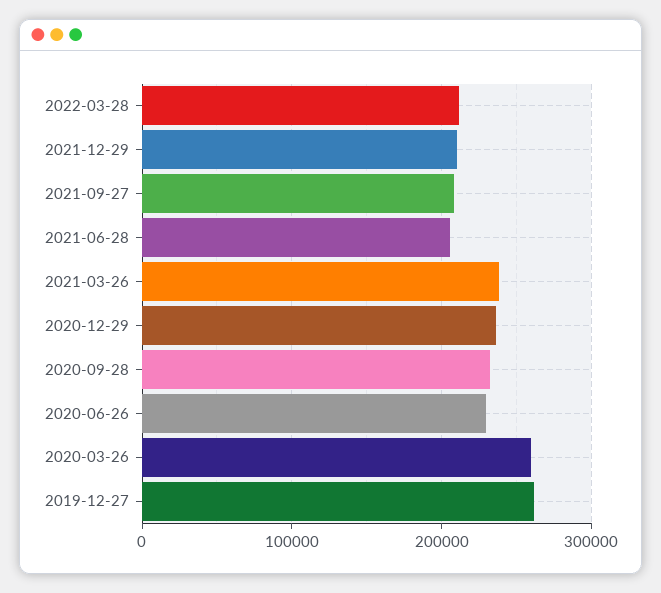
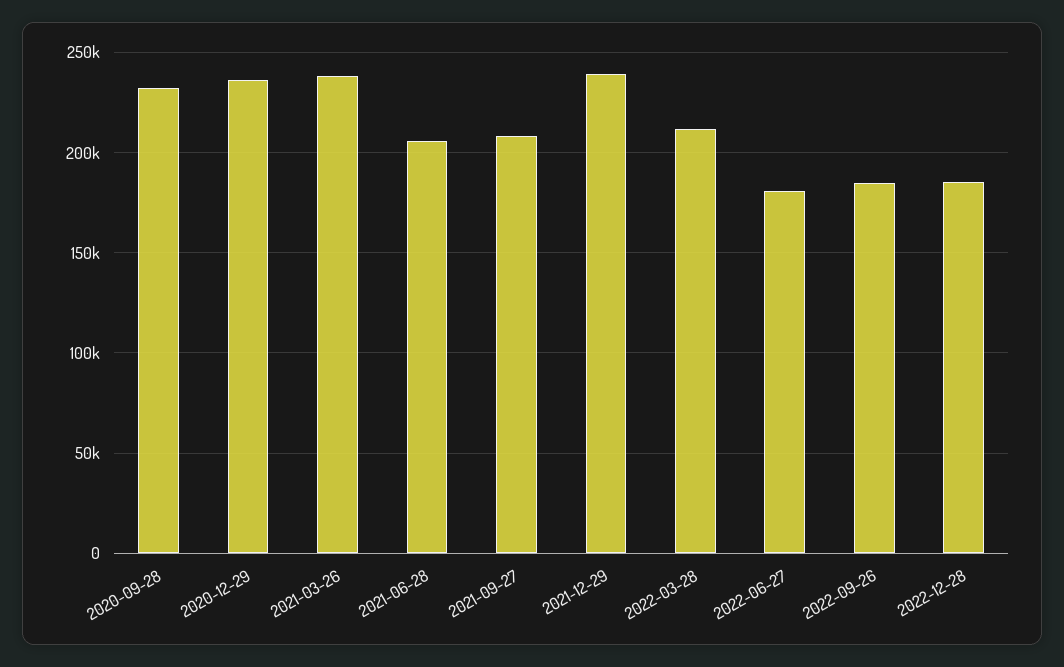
2021-12-29: 210000 -> 240000
2020-06-26: 230000 -> none
2020-03-26: 260000 -> none
2019-12-27: 260000 -> none
2022-06-27: none -> 180000
2022-09-26: none -> 185000
2022-12-28: none -> 185000

